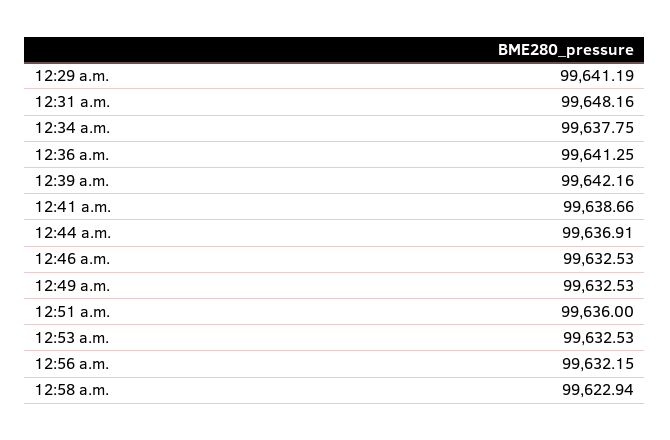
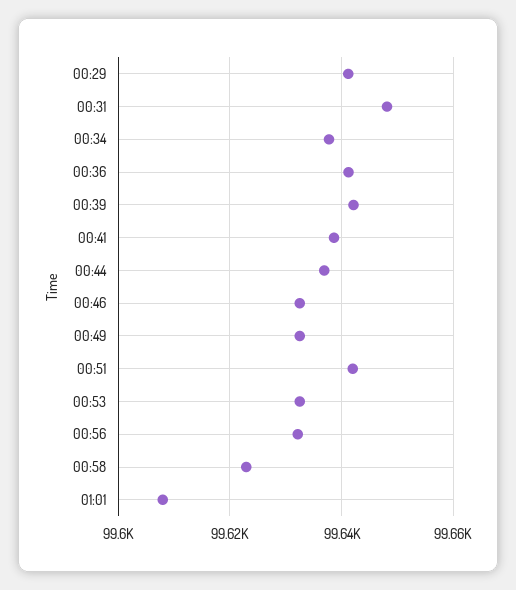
12:51 a.m.: 99636 -> 99642
01:01: none -> 99608

